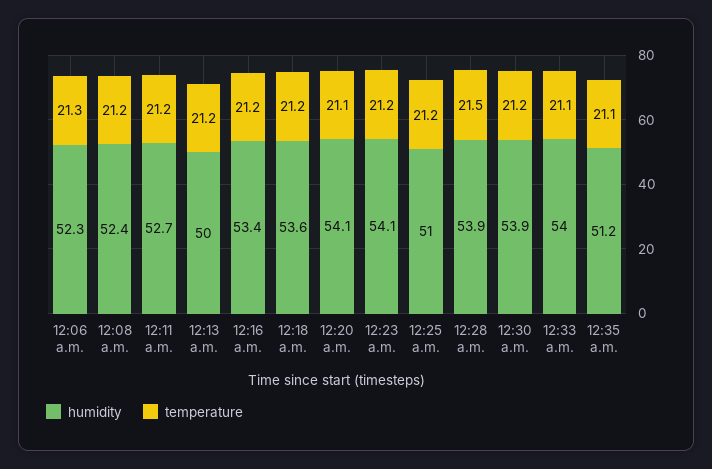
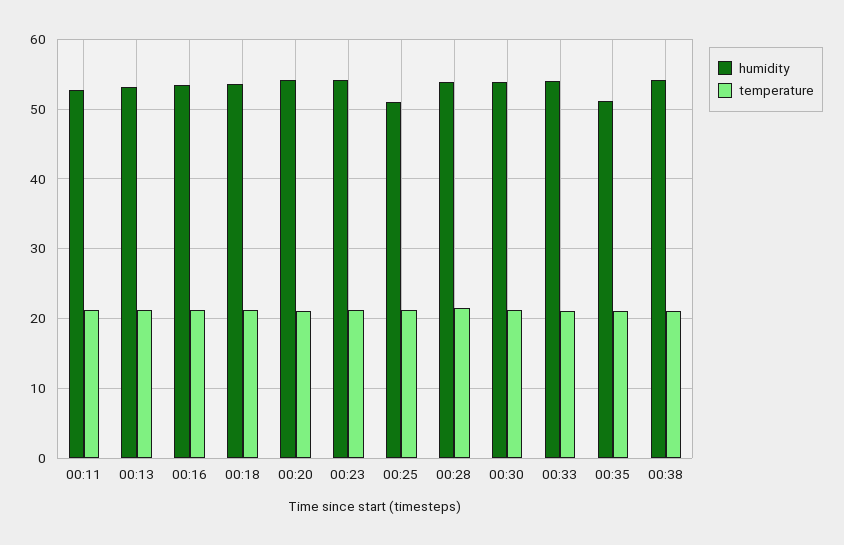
humidity, 12:06 a.m.: 52.3 -> none
temperature, 12:06 a.m.: 21.3 -> none
humidity, 12:08 a.m.: 52.4 -> none
temperature, 12:08 a.m.: 21.2 -> none
humidity, 12:13 a.m.: 50 -> 53
humidity, 00:38: none -> 54
temperature, 00:38: none -> 21

